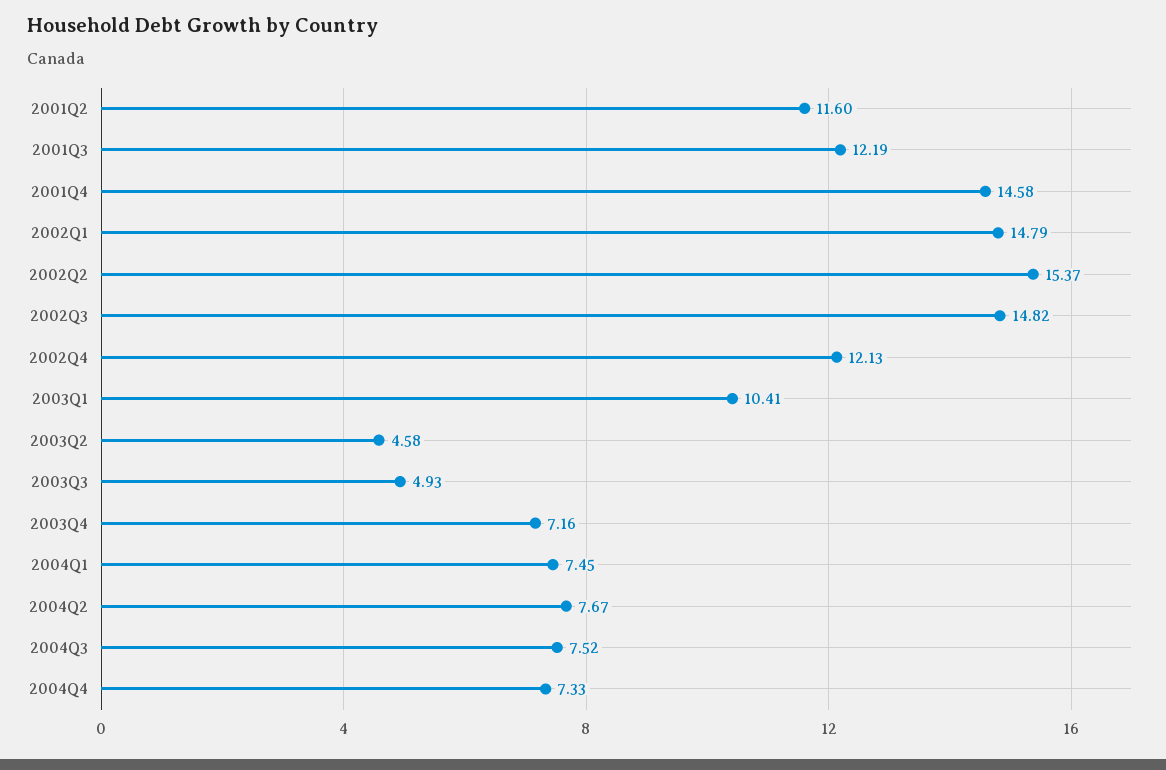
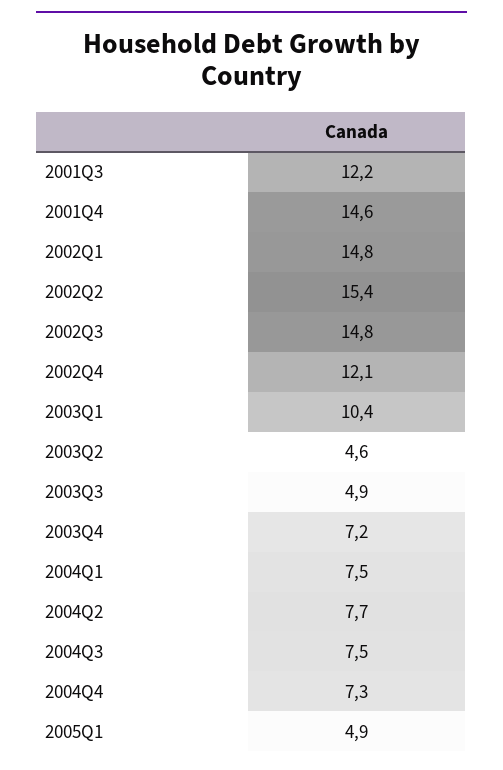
2001Q2: 11.6 -> none
2005Q1: none -> 4.9

